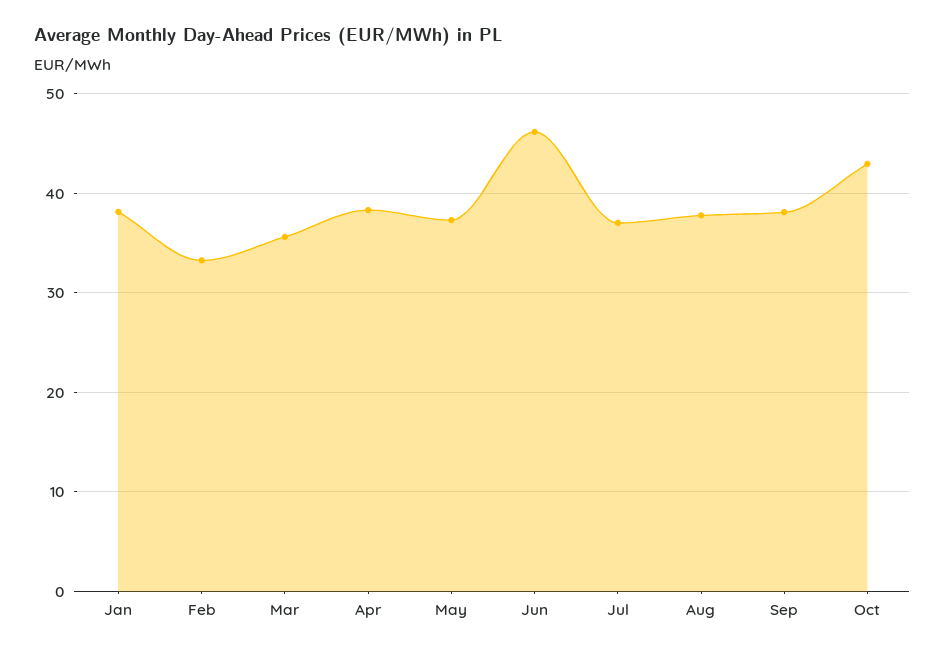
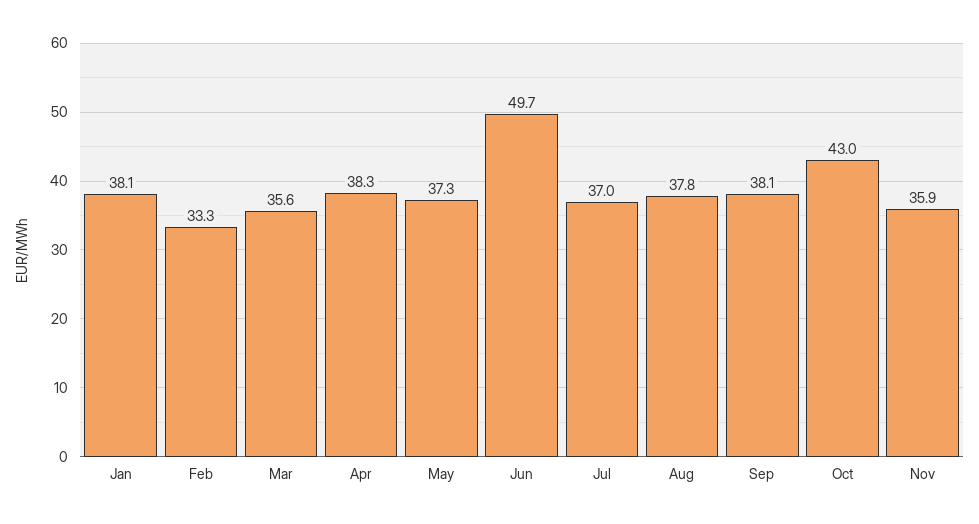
Jun: 46 -> 49.7
Nov: none -> 35.9

